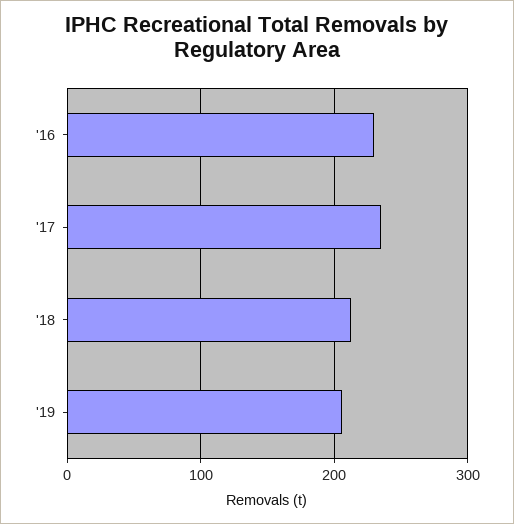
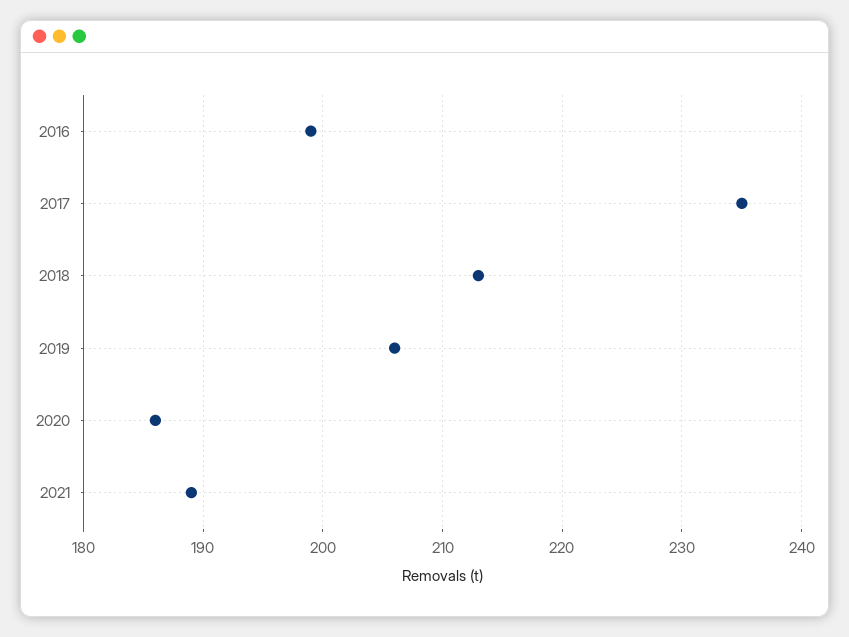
'16: 230 -> 199
2020: none -> 186
2021: none -> 189

